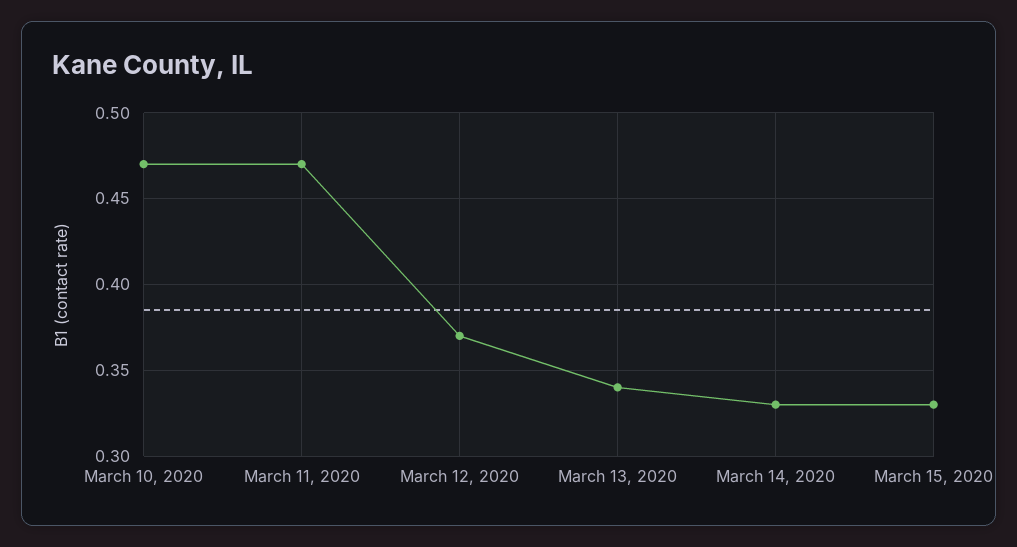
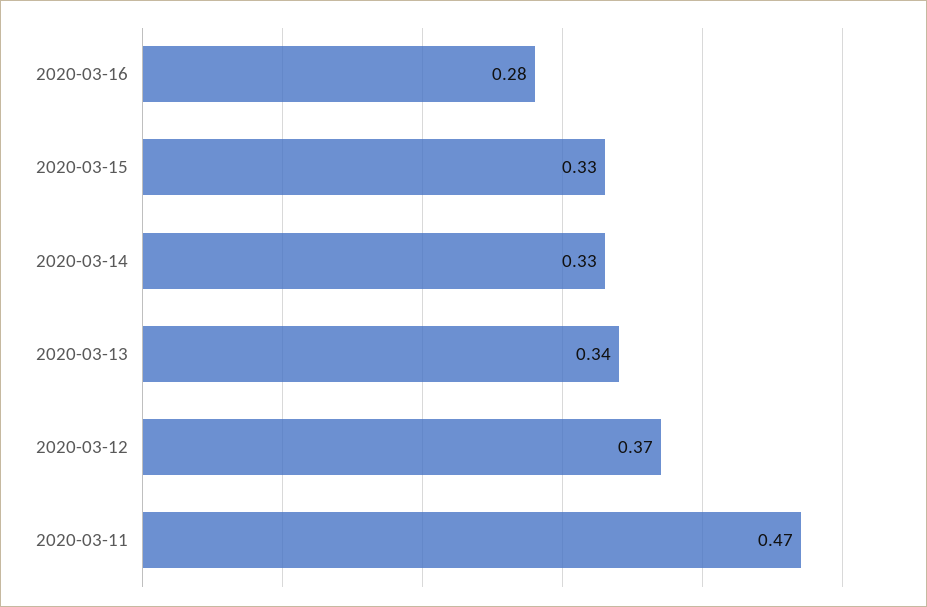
March 10, 2020: 0.47 -> none
2020-03-16: none -> 0.28

